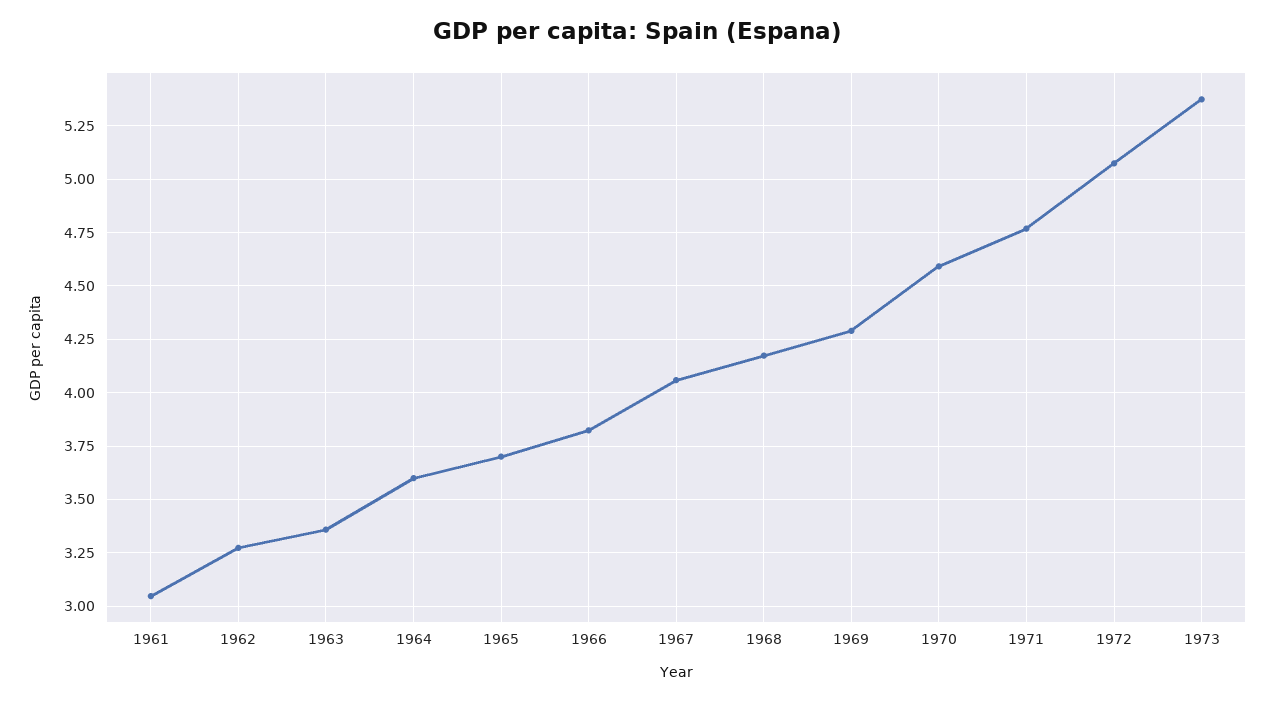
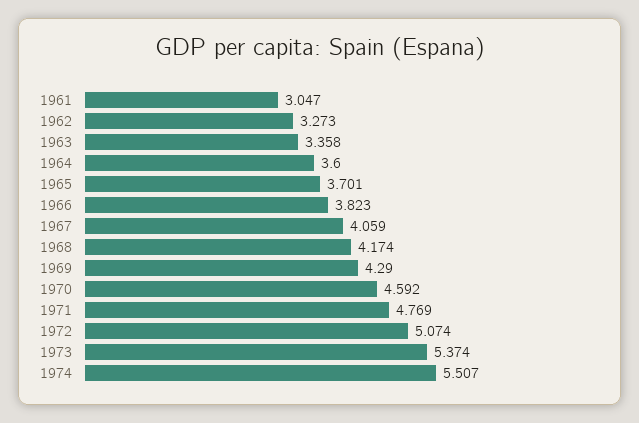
1974: none -> 5.507

